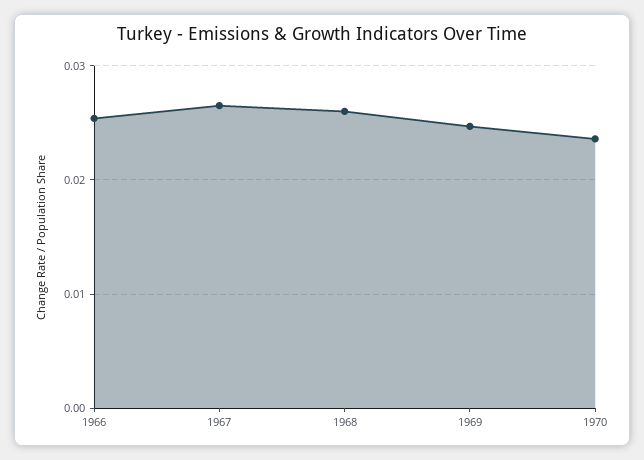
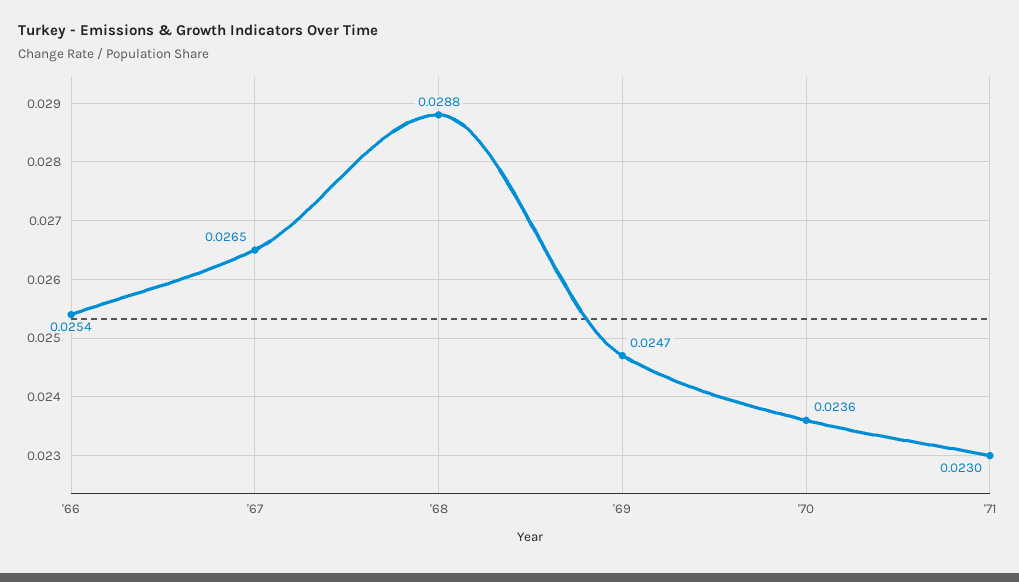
1968: 0.026 -> 0.0288
'71: none -> 0.023

